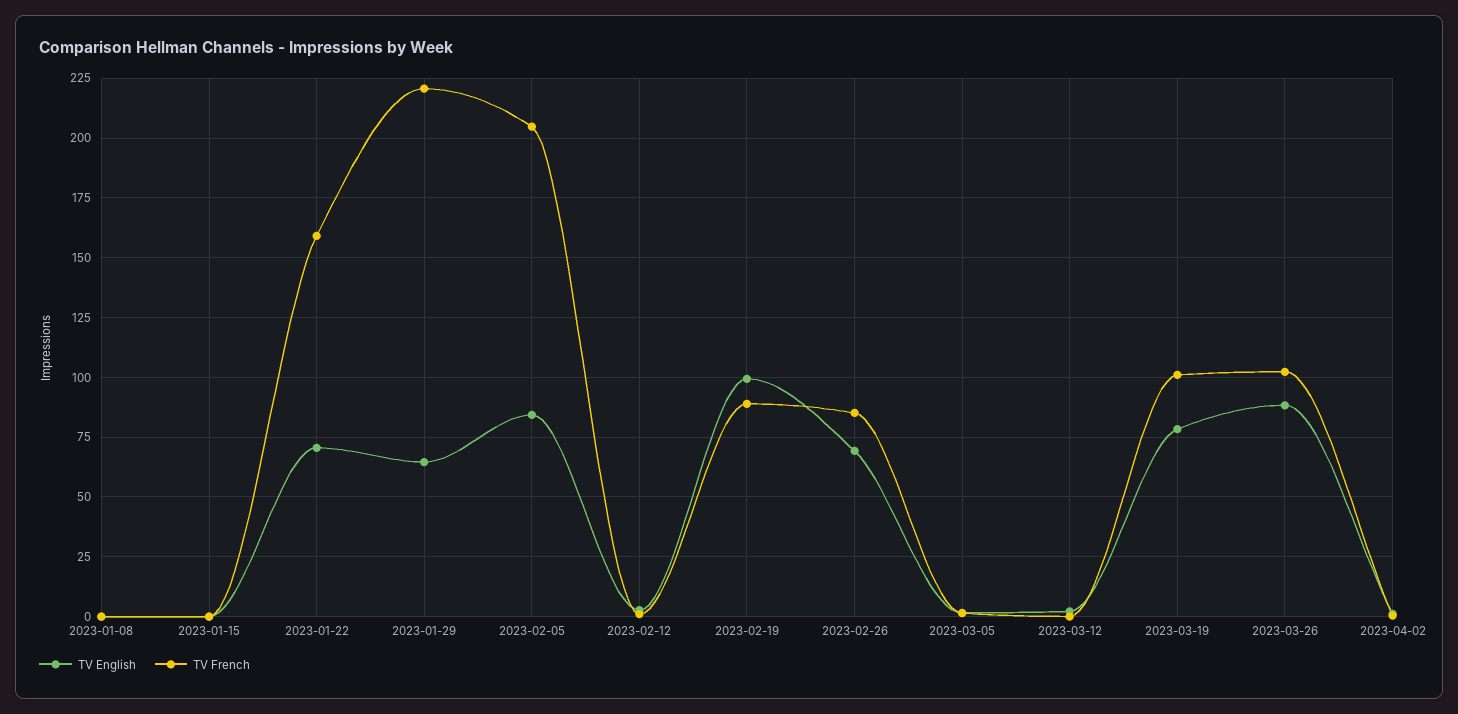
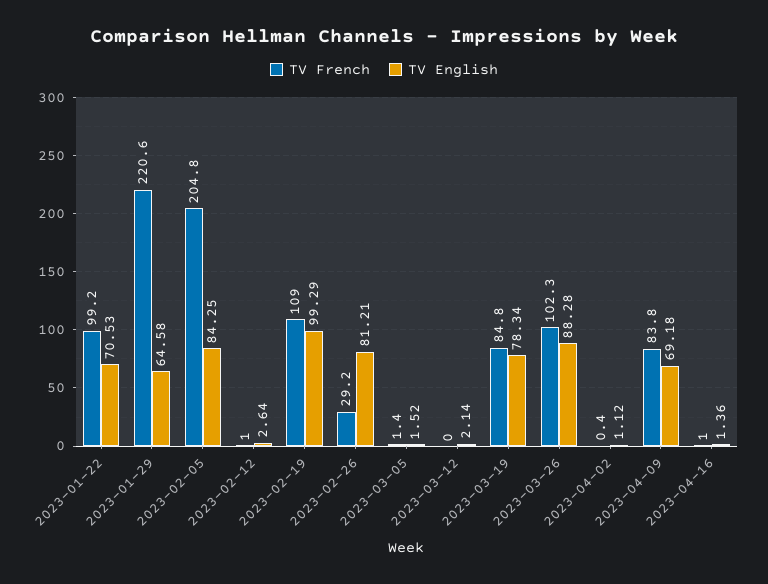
TV English, 2023-01-08: 0 -> none
TV French, 2023-01-08: 0 -> none
TV English, 2023-01-15: 0 -> none
TV French, 2023-01-15: 0 -> none
TV French, 2023-01-22: 160 -> 99.2
TV French, 2023-02-19: 90 -> 109
TV English, 2023-02-26: 70 -> 81.21
TV French, 2023-02-26: 85 -> 29.2
TV French, 2023-03-19: 100 -> 84.8
TV French, 2023-04-09: none -> 83.8
TV English, 2023-04-09: none -> 69.18
TV French, 2023-04-16: none -> 1
TV English, 2023-04-16: none -> 1.36

